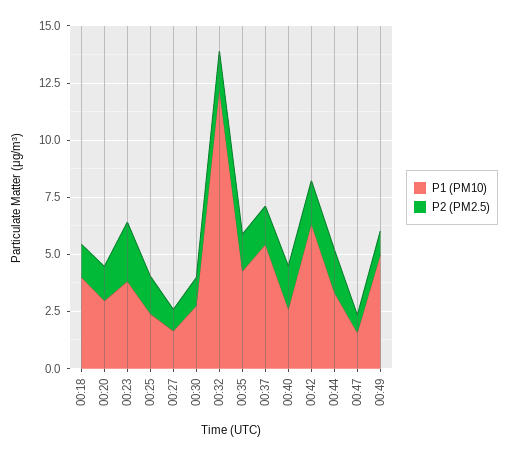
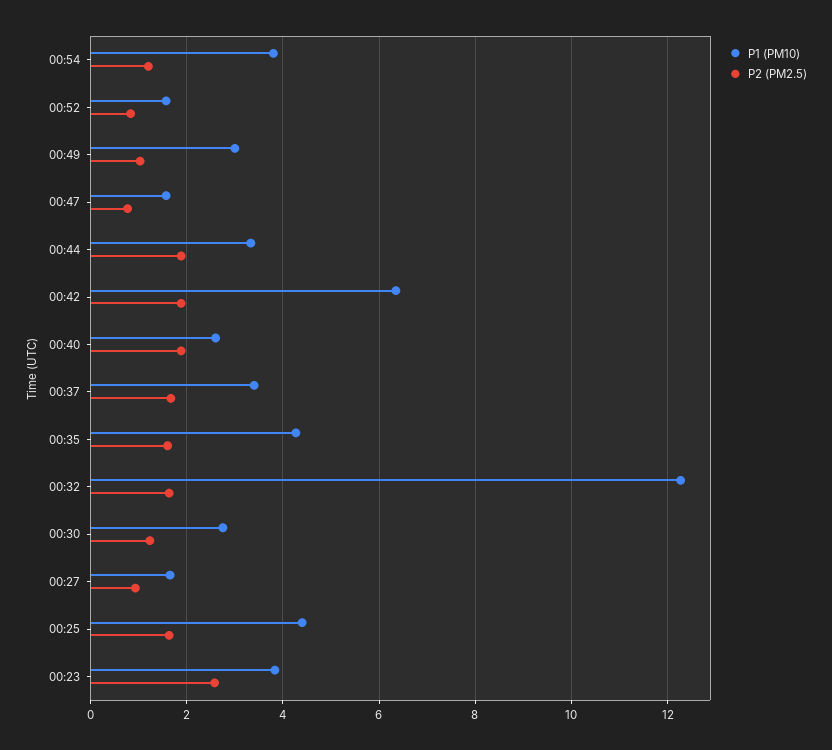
P1 (PM10), 00:18: 4 -> none
P2 (PM2.5), 00:18: 1.5 -> none
P1 (PM10), 00:20: 3 -> none
P2 (PM2.5), 00:20: 1.5 -> none
P1 (PM10), 00:25: 2.5 -> 4.4
P1 (PM10), 00:37: 5.5 -> 3.4
P1 (PM10), 00:49: 5 -> 3
P1 (PM10), 00:54: none -> 3.8
P2 (PM2.5), 00:54: none -> 1.2
P1 (PM10), 00:52: none -> 1.6
P2 (PM2.5), 00:52: none -> 0.8

